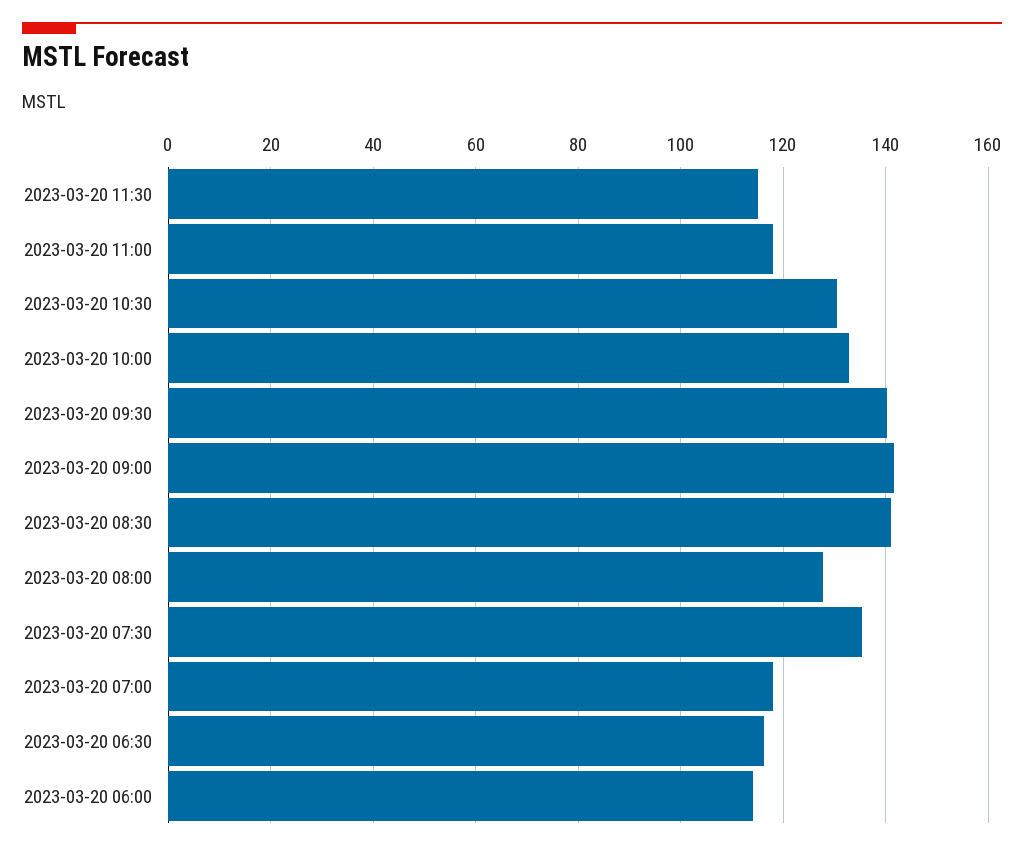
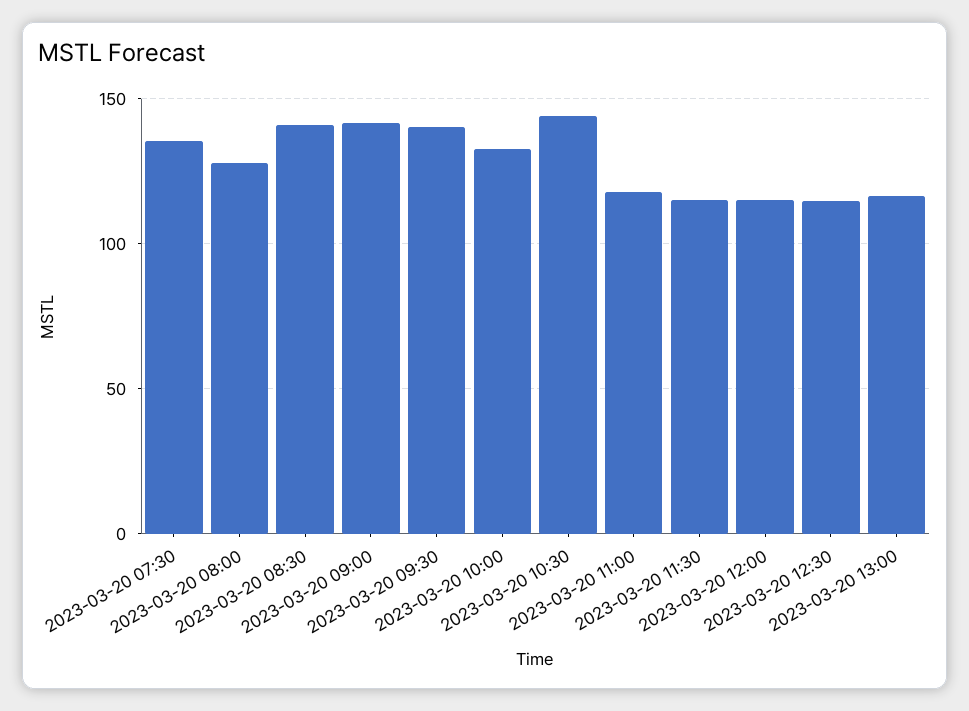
2023-03-20 10:30: 130 -> 145
2023-03-20 07:00: 118 -> none
2023-03-20 06:30: 116 -> none
2023-03-20 06:00: 114 -> none
2023-03-20 12:00: none -> 115
2023-03-20 12:30: none -> 115
2023-03-20 13:00: none -> 115

